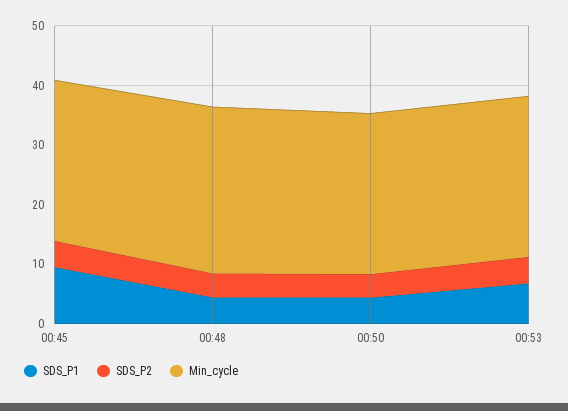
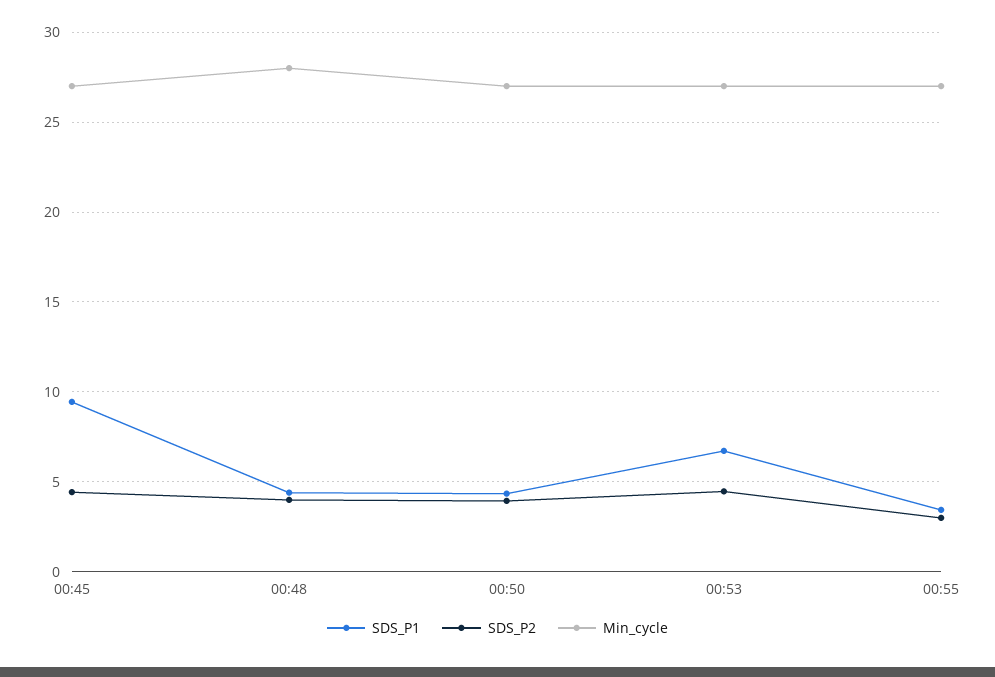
SDS_P1, 00:55: none -> 3.5
SDS_P2, 00:55: none -> 3
Min_cycle, 00:55: none -> 27

